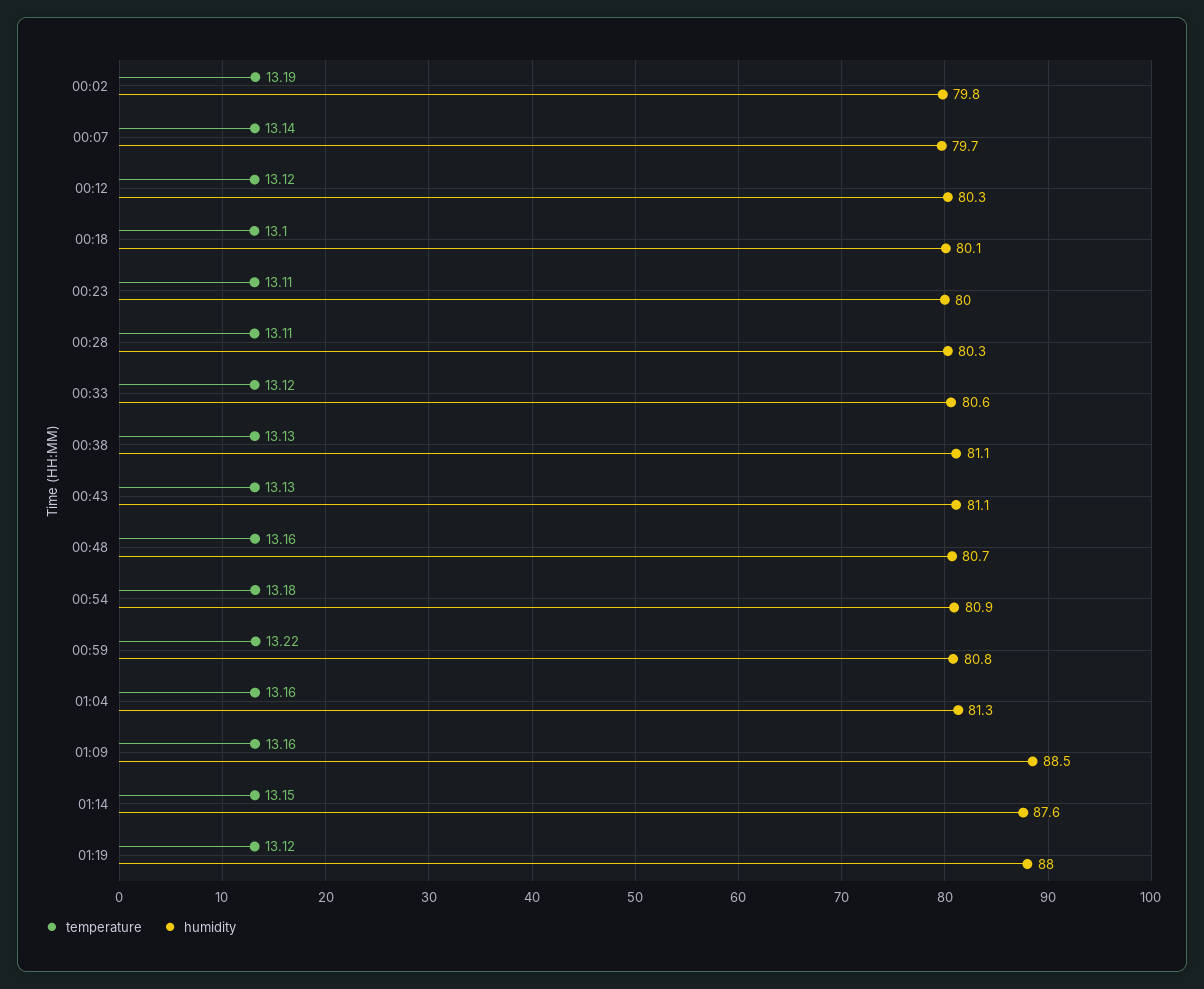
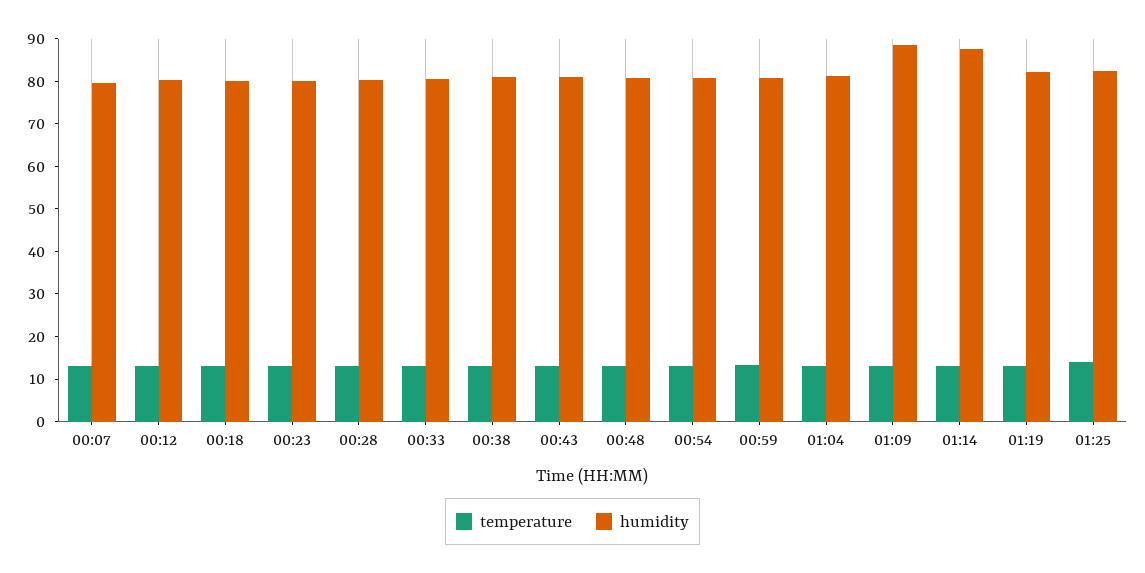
temperature, 00:02: 13.19 -> none
humidity, 00:02: 79.8 -> none
humidity, 01:19: 88 -> 82
temperature, 01:25: none -> 14
humidity, 01:25: none -> 82

